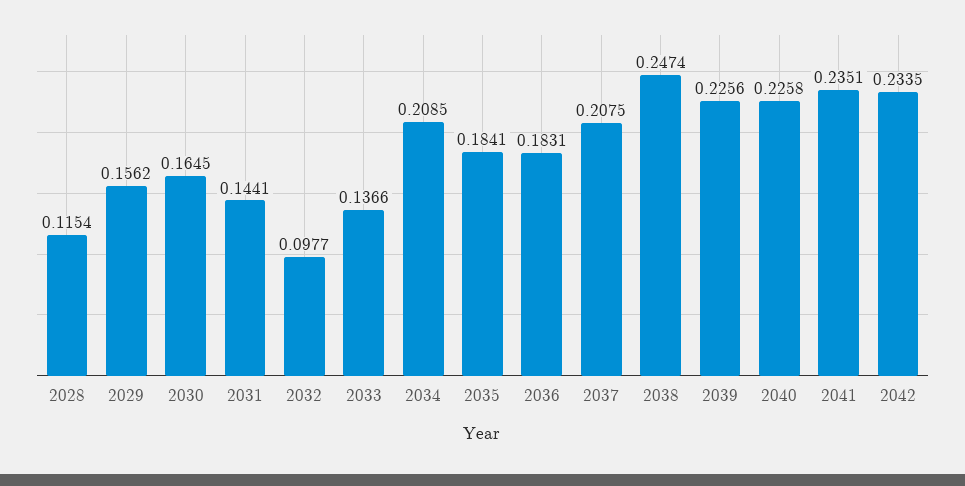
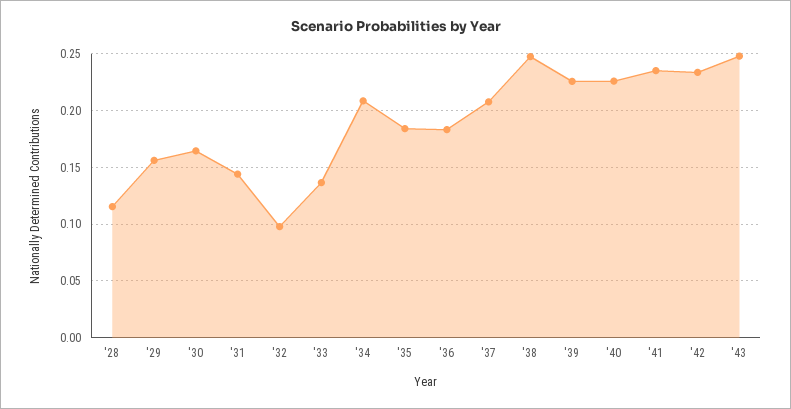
'43: none -> 0.25

